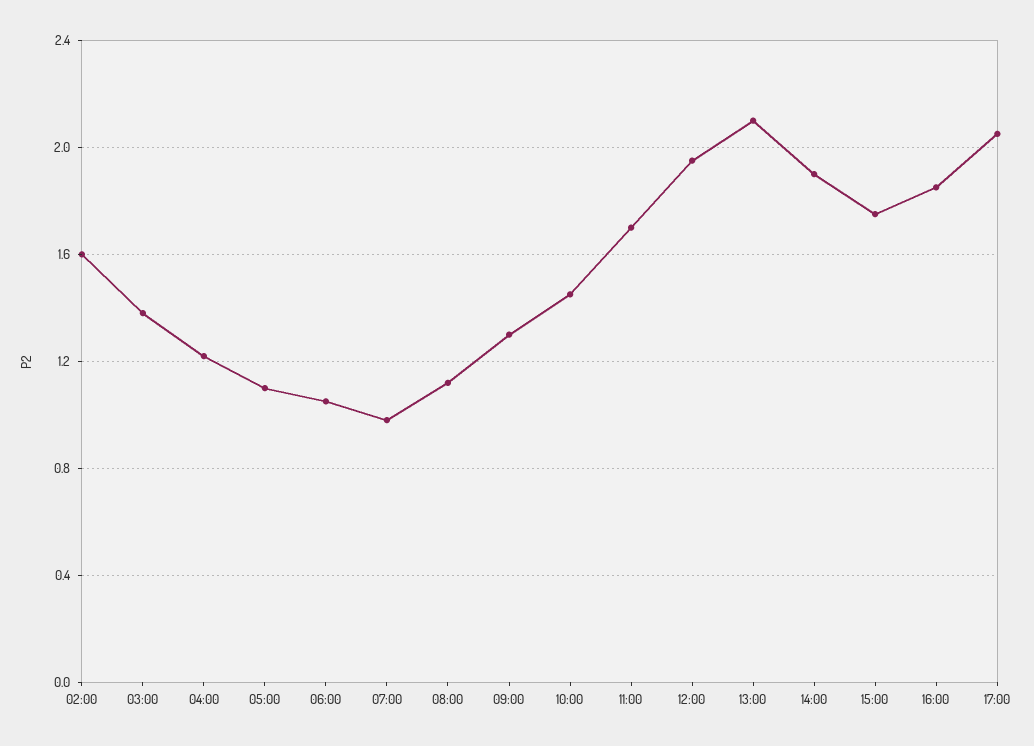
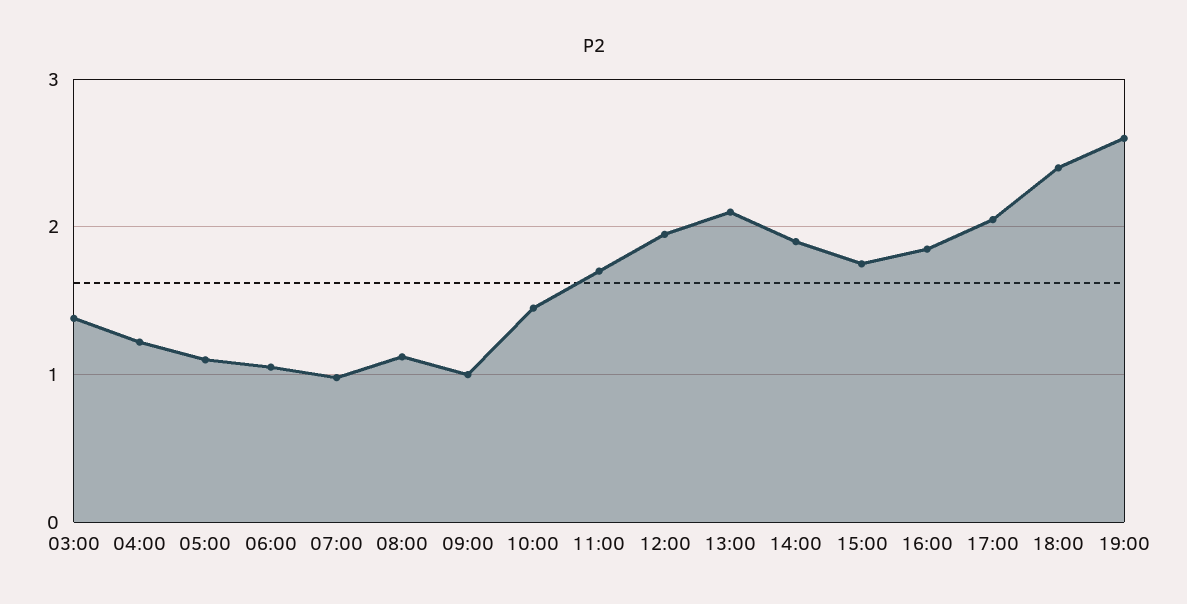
02:00: 1.6 -> none
09:00: 1.3 -> 1
18:00: none -> 2.4
19:00: none -> 2.6

